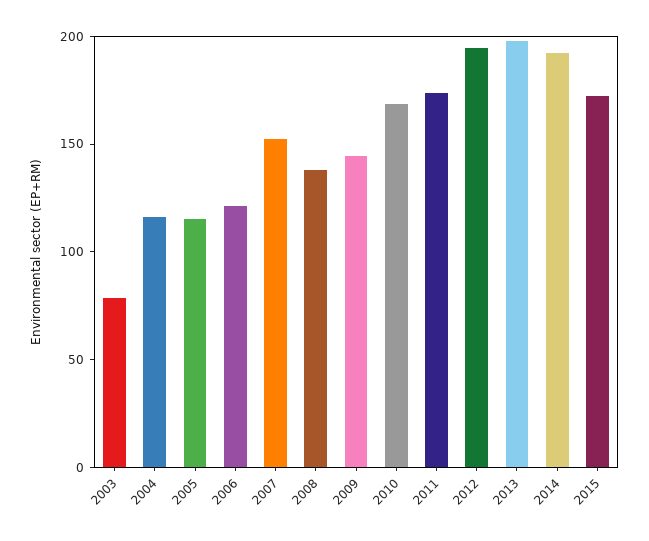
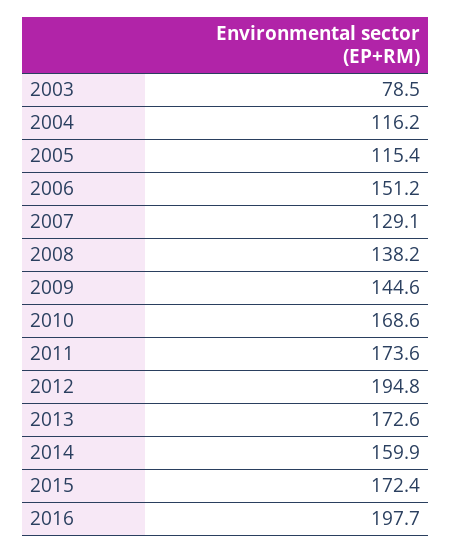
2006: 120 -> 151.2
2007: 150 -> 129.1
2013: 200 -> 172.6
2014: 190 -> 159.9
2016: none -> 197.7

